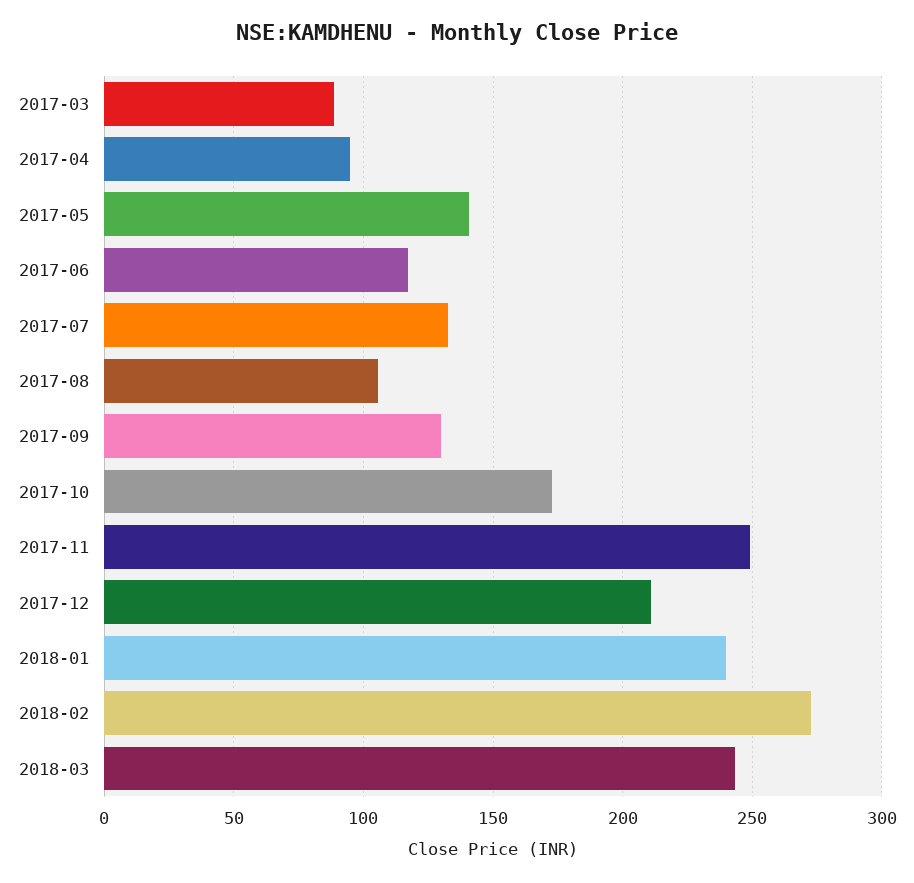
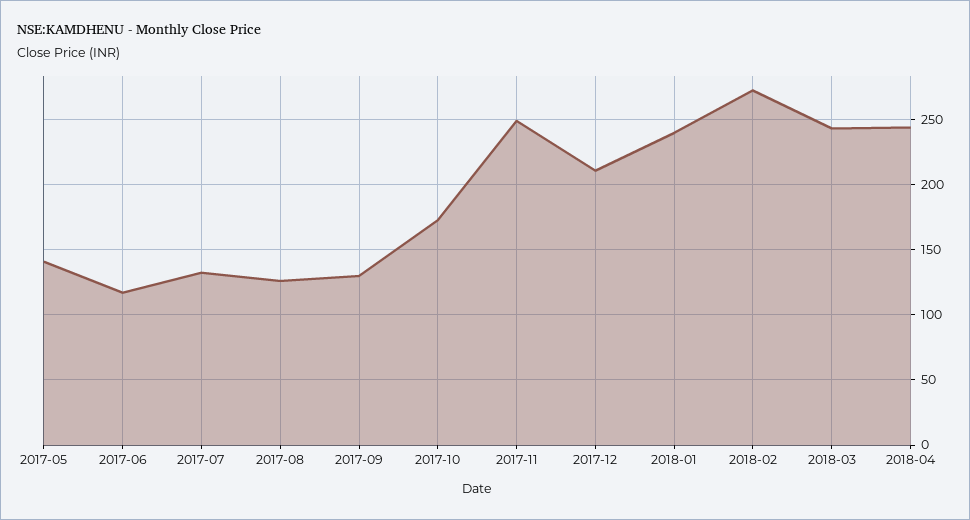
2017-03: 90 -> none
2017-04: 95 -> none
2017-08: 105 -> 125
2018-04: none -> 245

